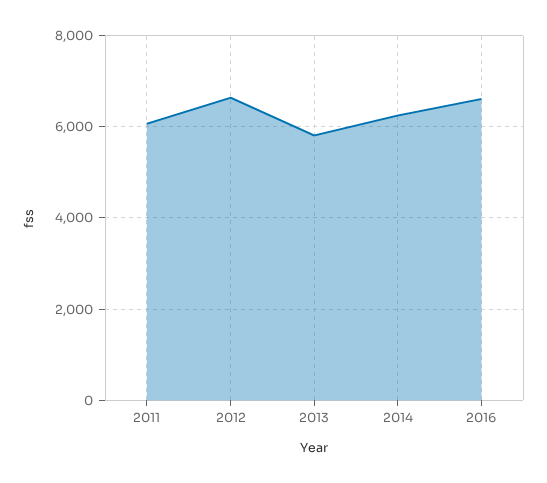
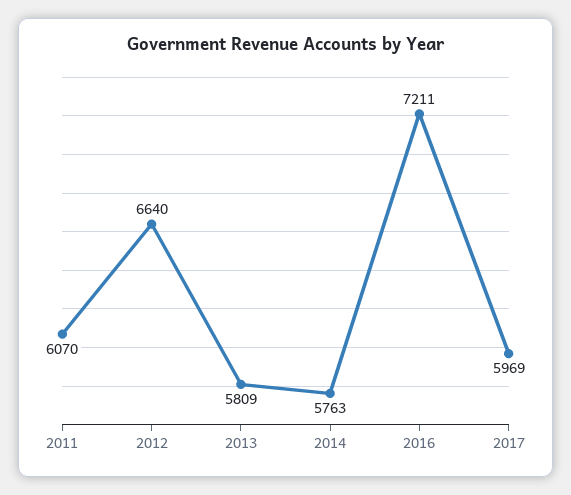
2014: 6200 -> 5763
2016: 6600 -> 7211
2017: none -> 5969

